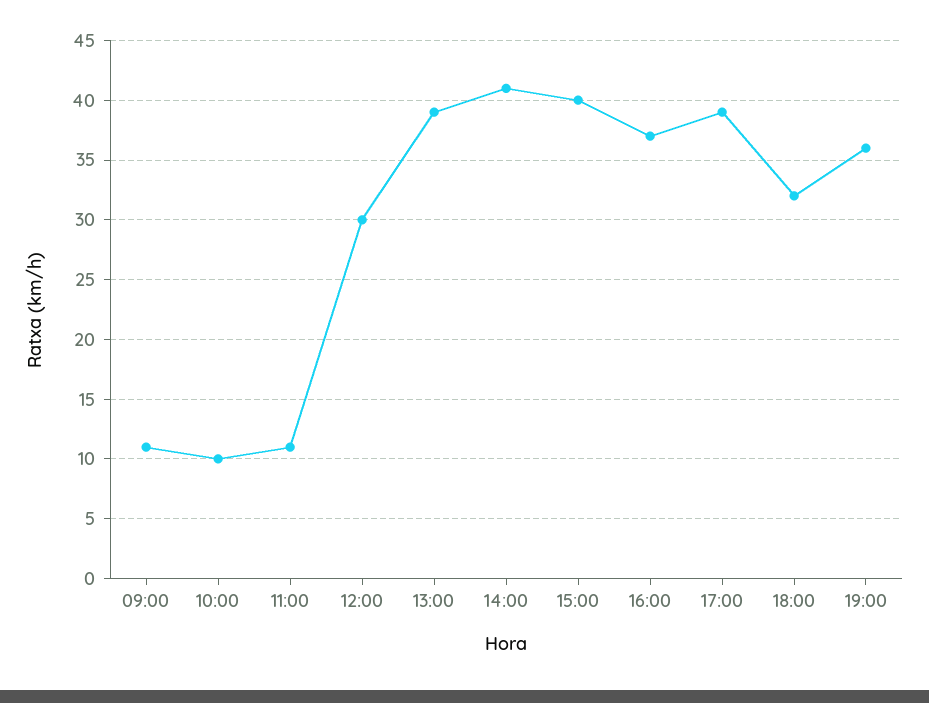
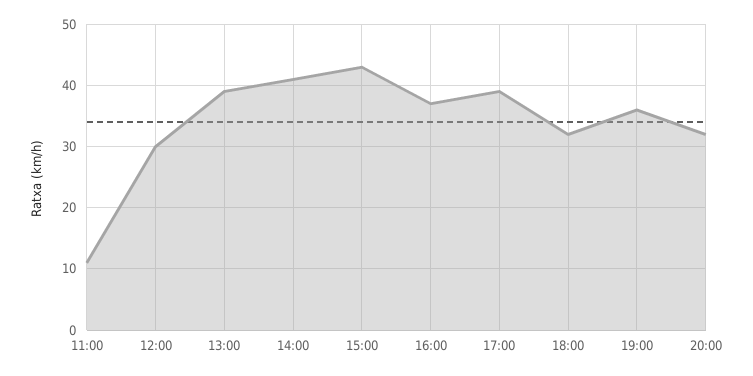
09:00: 11 -> none
10:00: 10 -> none
15:00: 40 -> 43
20:00: none -> 32

